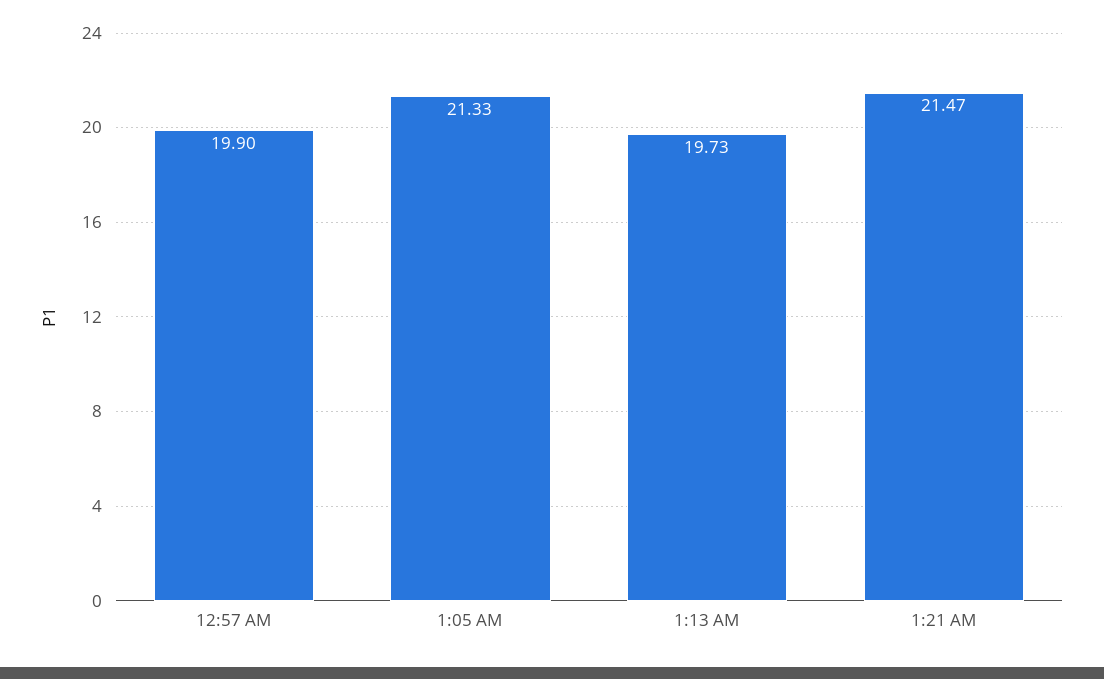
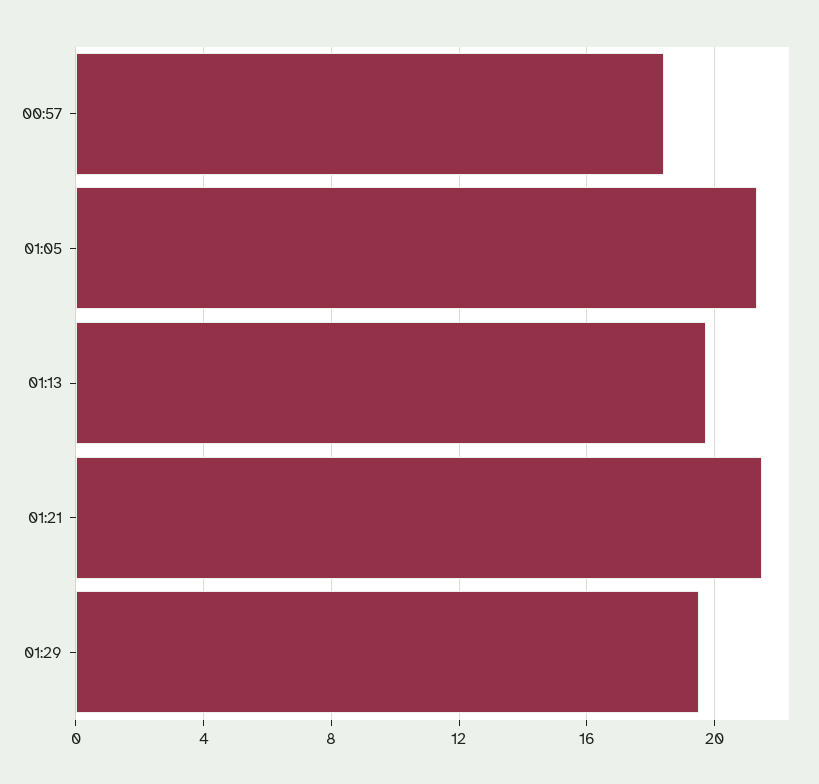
12:57 AM: 19.9 -> 18.5
01:29: none -> 19.5

